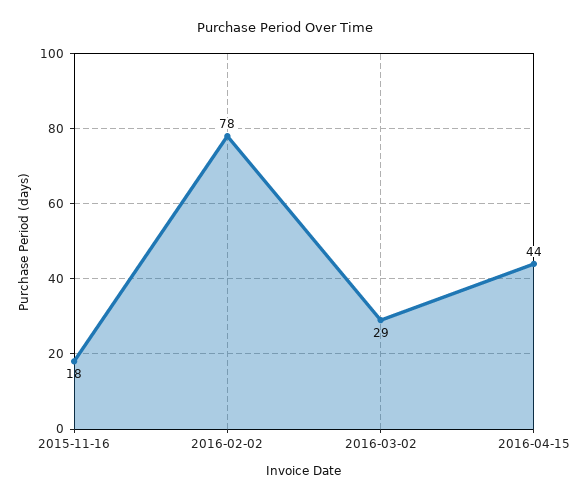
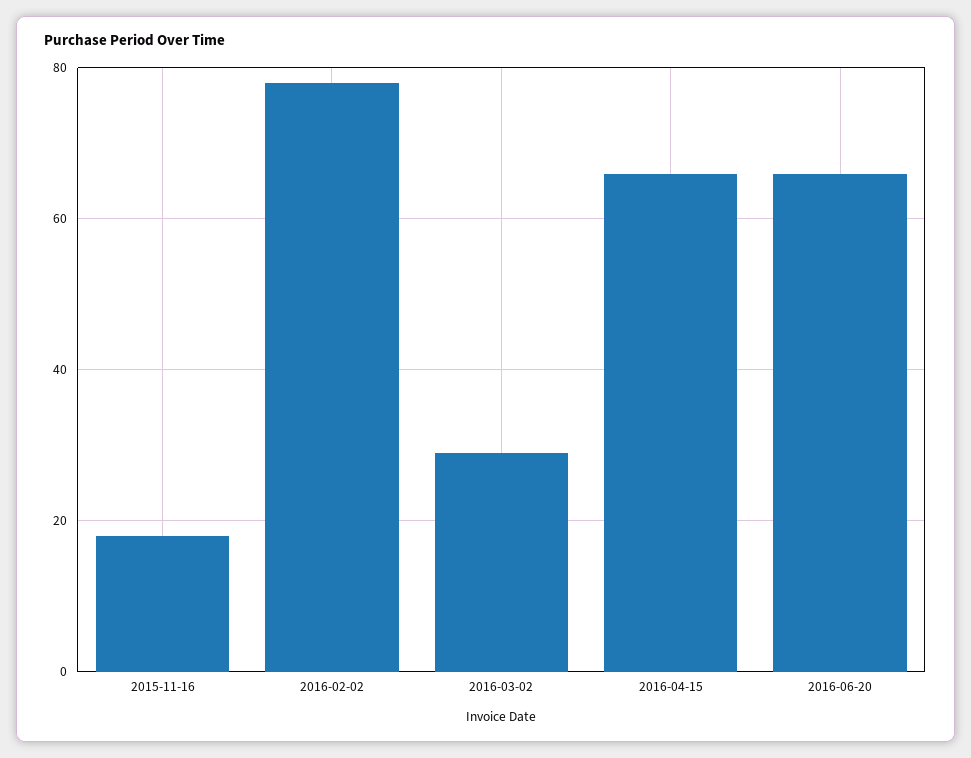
2016-04-15: 44 -> 65
2016-06-20: none -> 65

